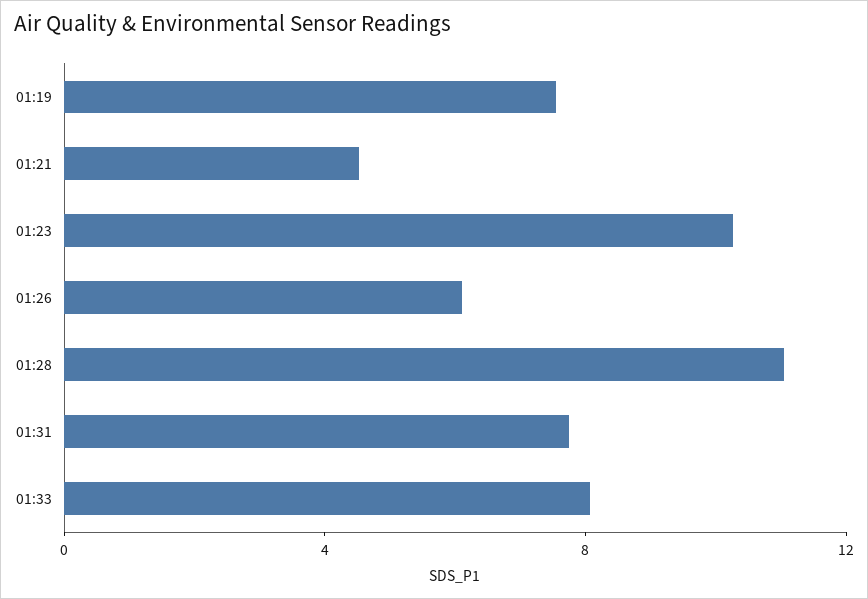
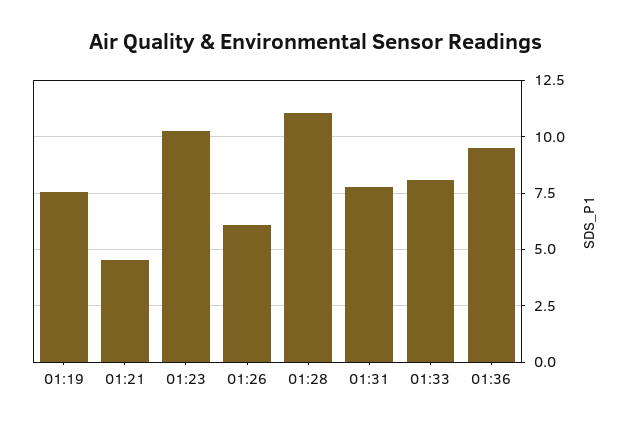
01:36: none -> 9.5

